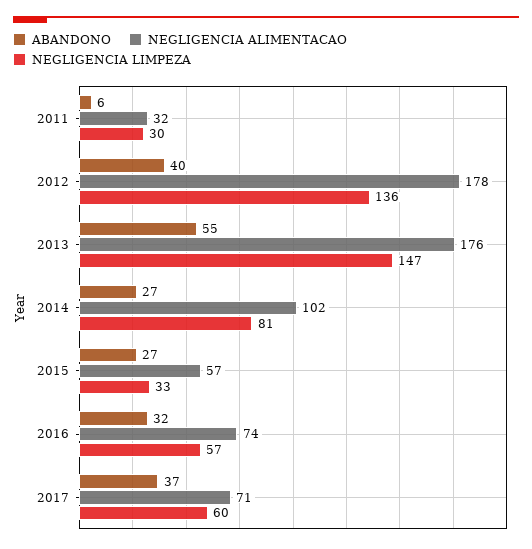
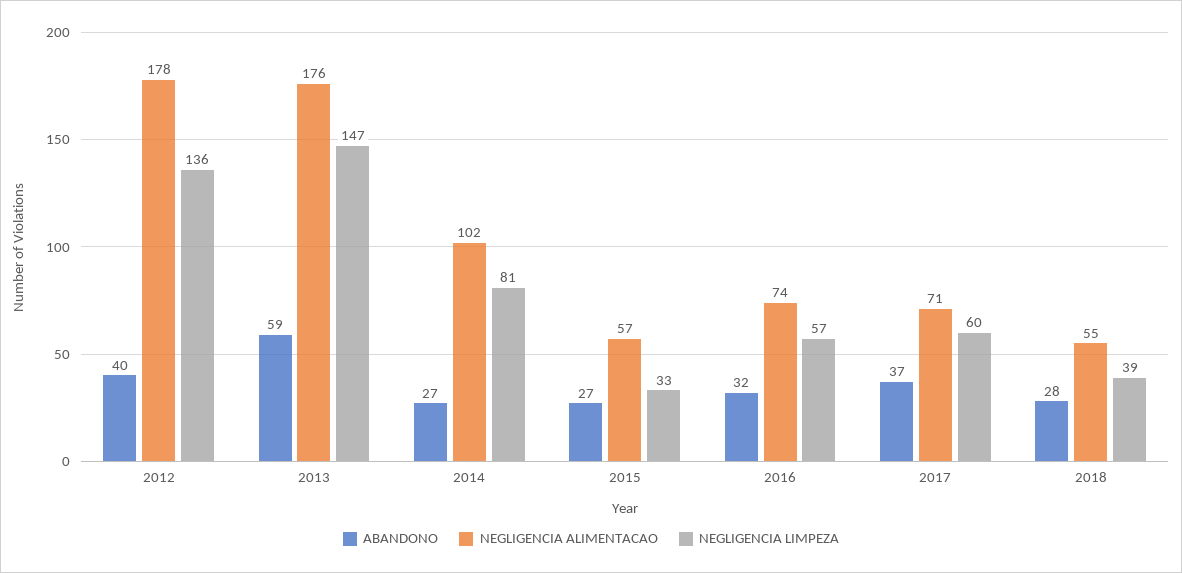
ABANDONO, 2011: 6 -> none
NEGLIGENCIA ALIMENTACAO, 2011: 32 -> none
NEGLIGENCIA LIMPEZA, 2011: 30 -> none
ABANDONO, 2013: 55 -> 59
ABANDONO, 2018: none -> 28
NEGLIGENCIA ALIMENTACAO, 2018: none -> 55
NEGLIGENCIA LIMPEZA, 2018: none -> 39

